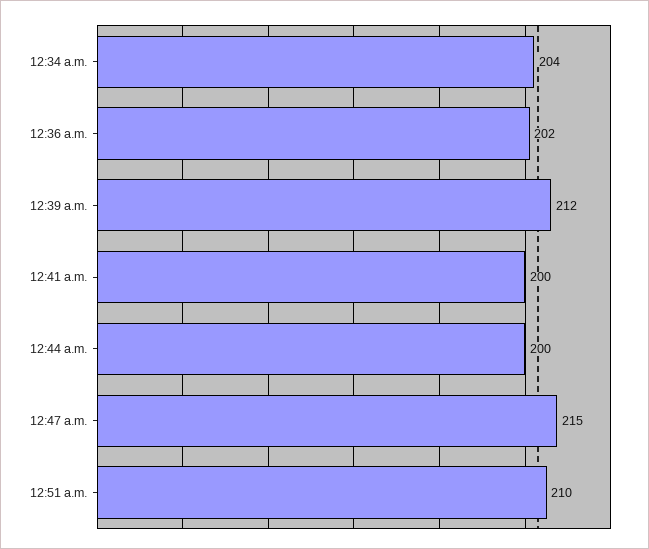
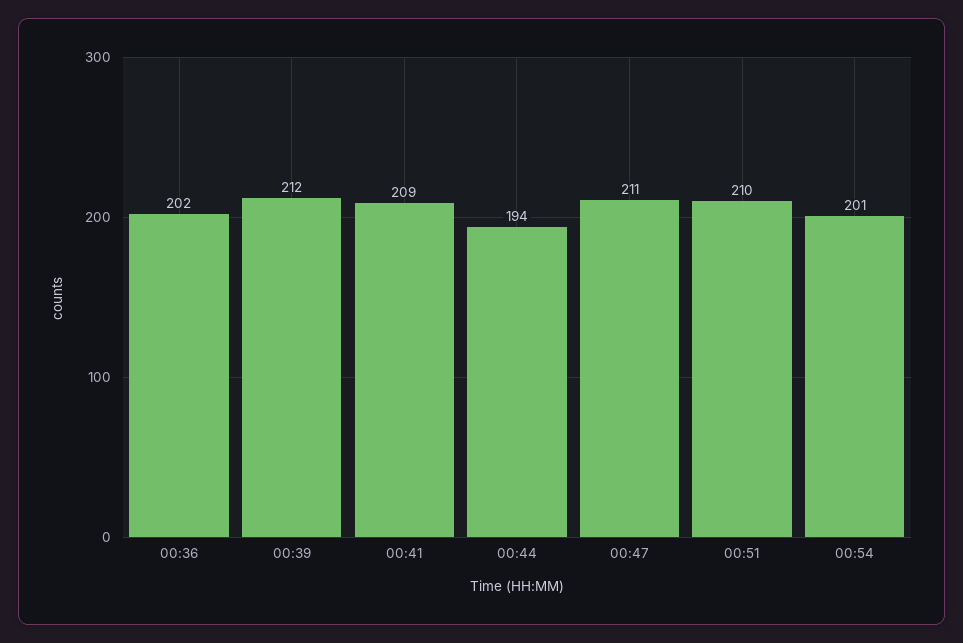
12:34 a.m.: 204 -> none
12:41 a.m.: 200 -> 209
12:44 a.m.: 200 -> 194
12:47 a.m.: 215 -> 211
00:54: none -> 201

